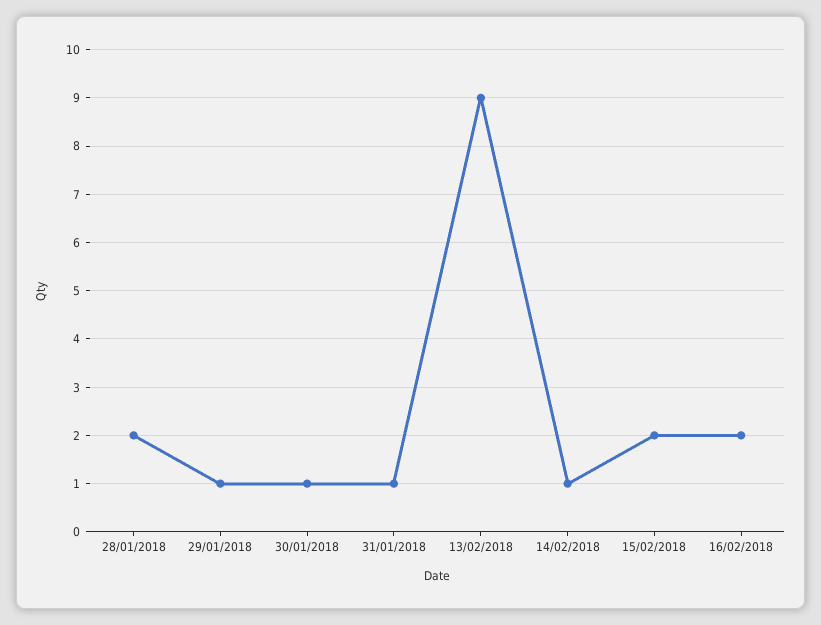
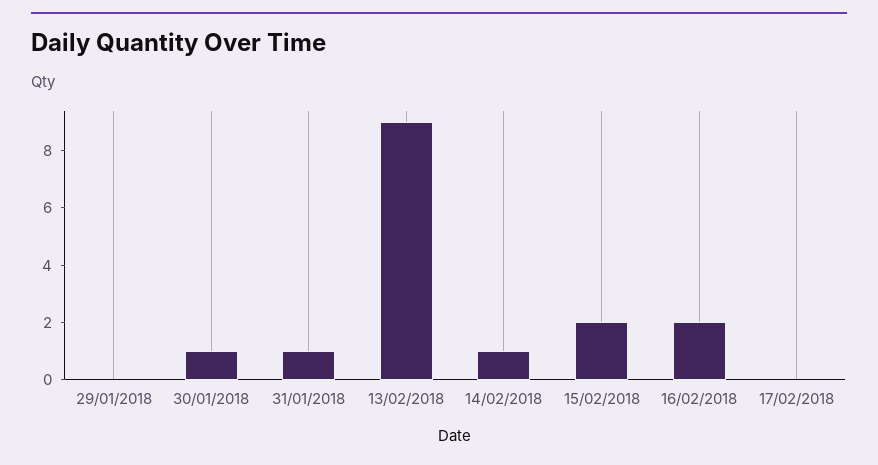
28/01/2018: 2 -> none
29/01/2018: 1 -> 0
17/02/2018: none -> 0

